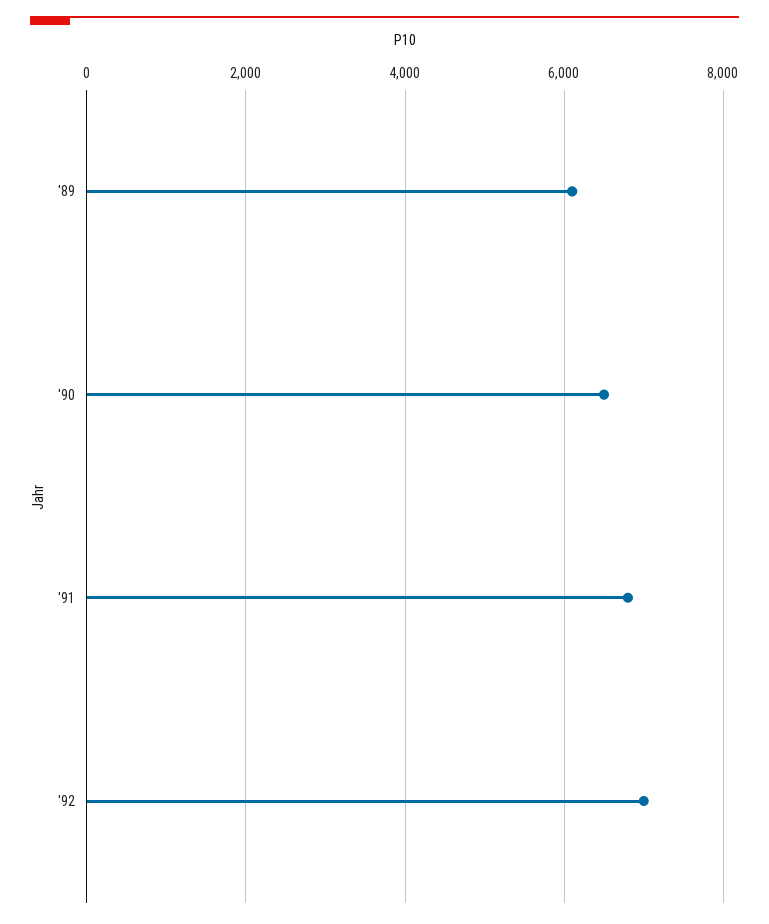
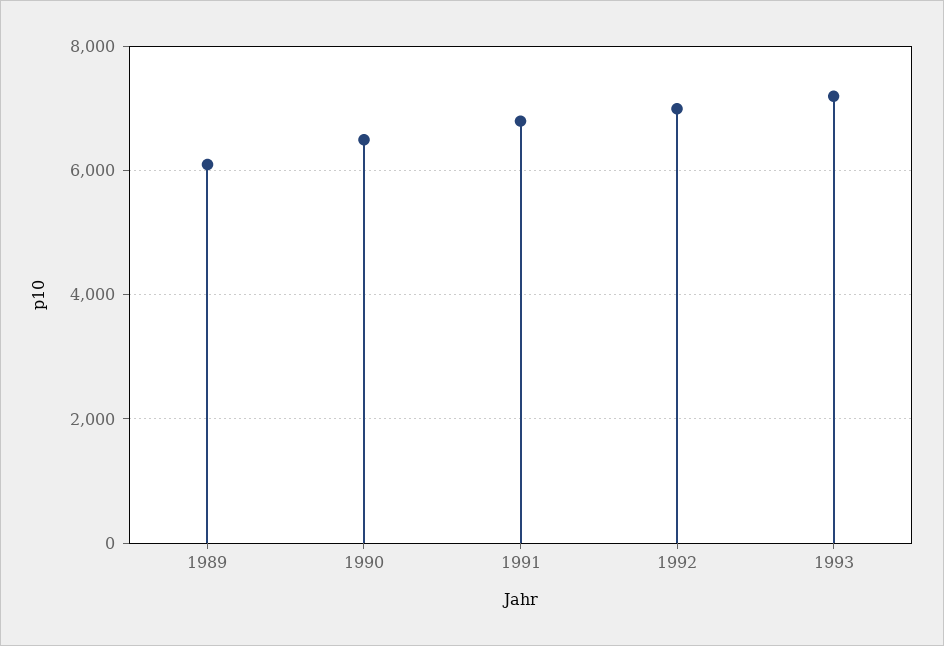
1993: none -> 7200

